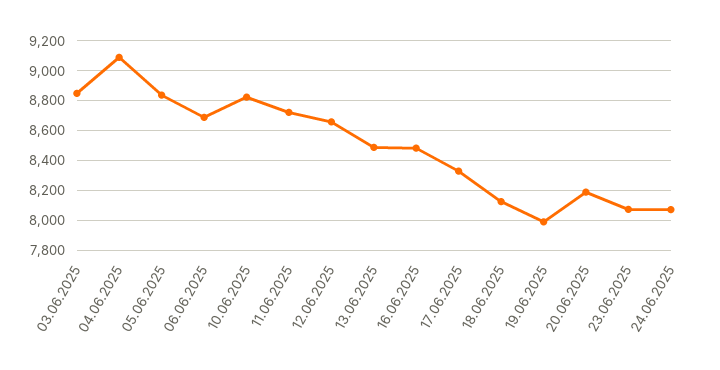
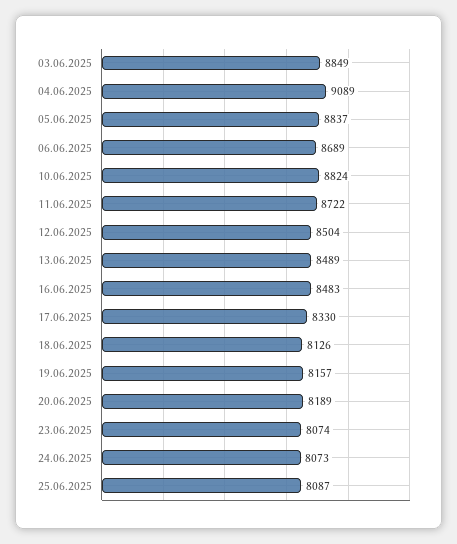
12.06.2025: 8650 -> 8504
19.06.2025: 8000 -> 8157
25.06.2025: none -> 8087

